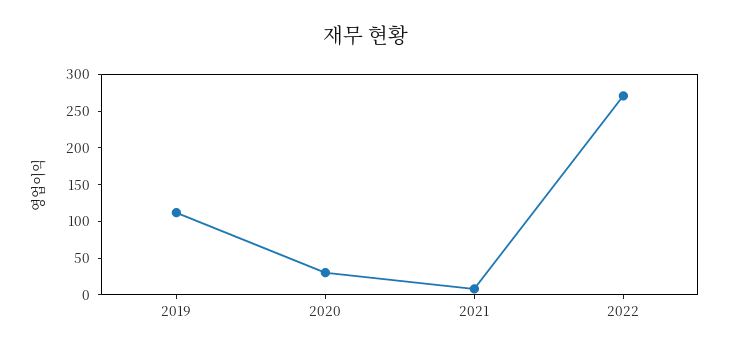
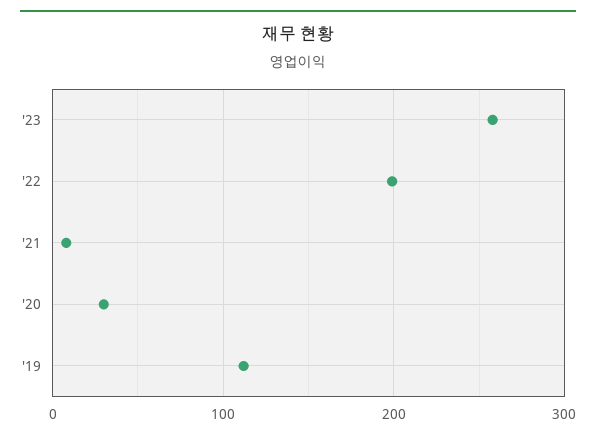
2022: 275 -> 200
'23: none -> 260

